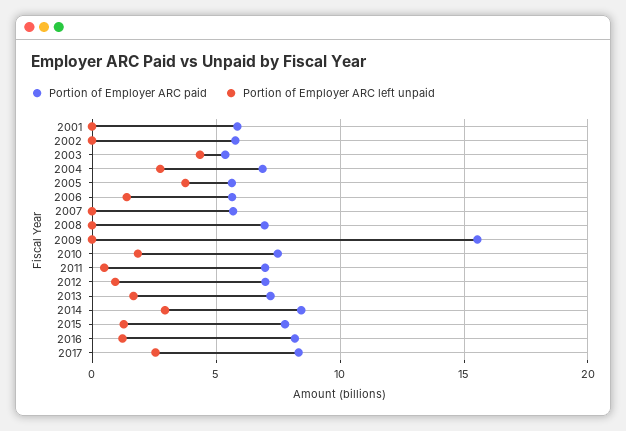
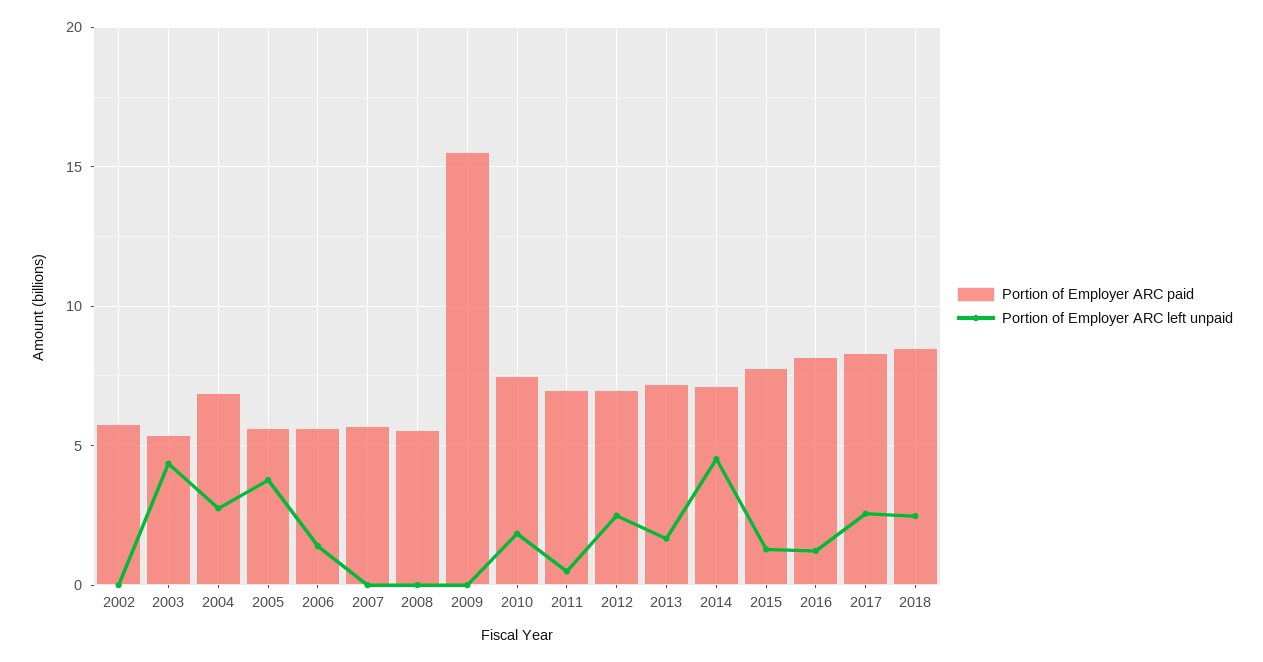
Portion of Employer ARC paid, 2001: 6 -> none
Portion of Employer ARC left unpaid, 2001: 0 -> none
Portion of Employer ARC paid, 2008: 7 -> 5.5
Portion of Employer ARC left unpaid, 2012: 1 -> 2.5
Portion of Employer ARC paid, 2014: 8.5 -> 7
Portion of Employer ARC left unpaid, 2014: 3 -> 4.5
Portion of Employer ARC paid, 2018: none -> 8.5
Portion of Employer ARC left unpaid, 2018: none -> 2.5

